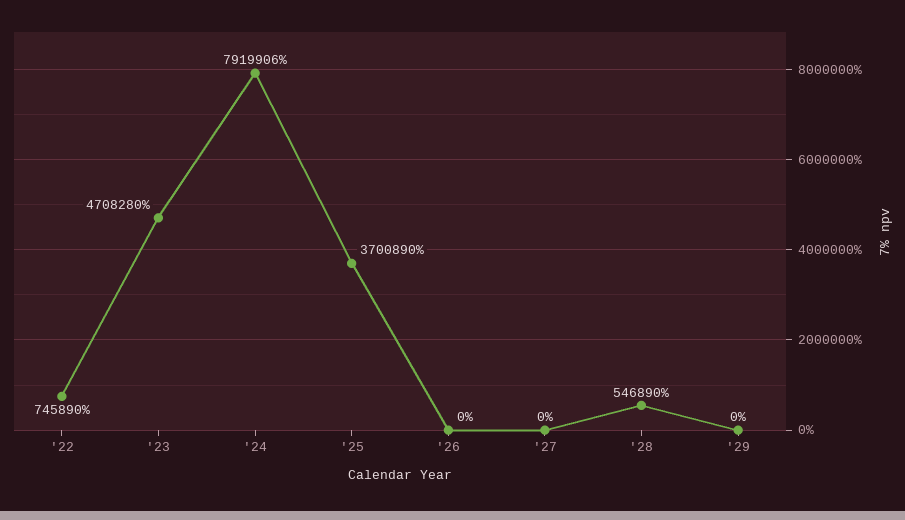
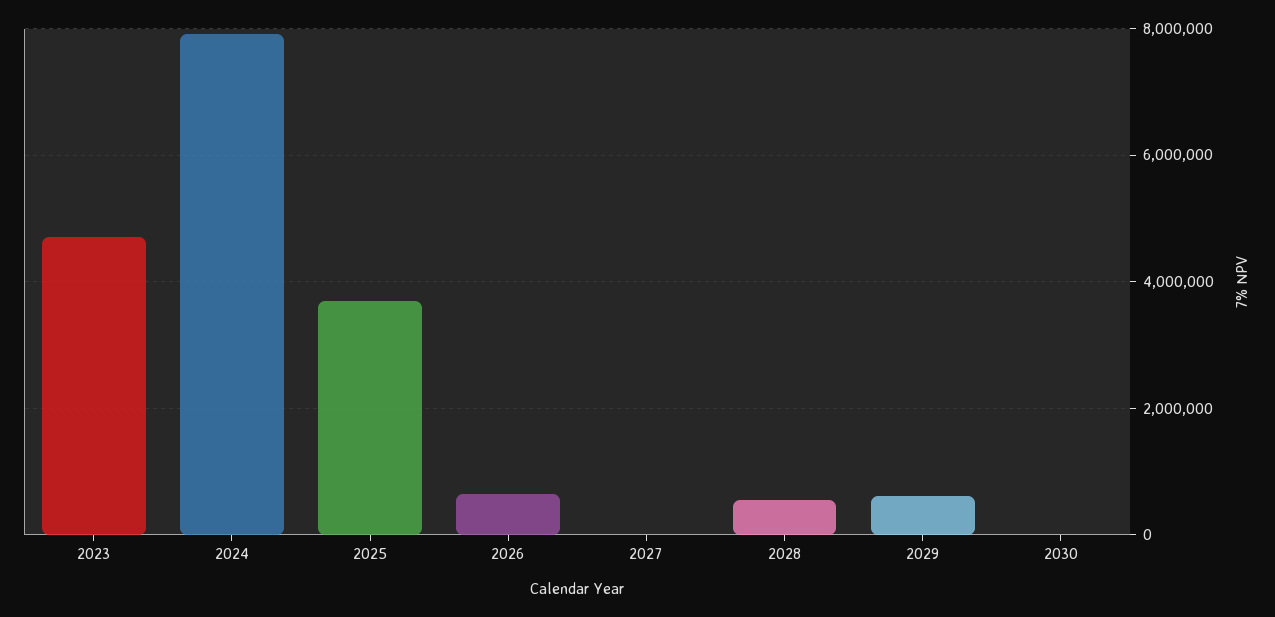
'22: 745890 -> none
'26: 0 -> 600000
'29: 0 -> 600000
2030: none -> 0

